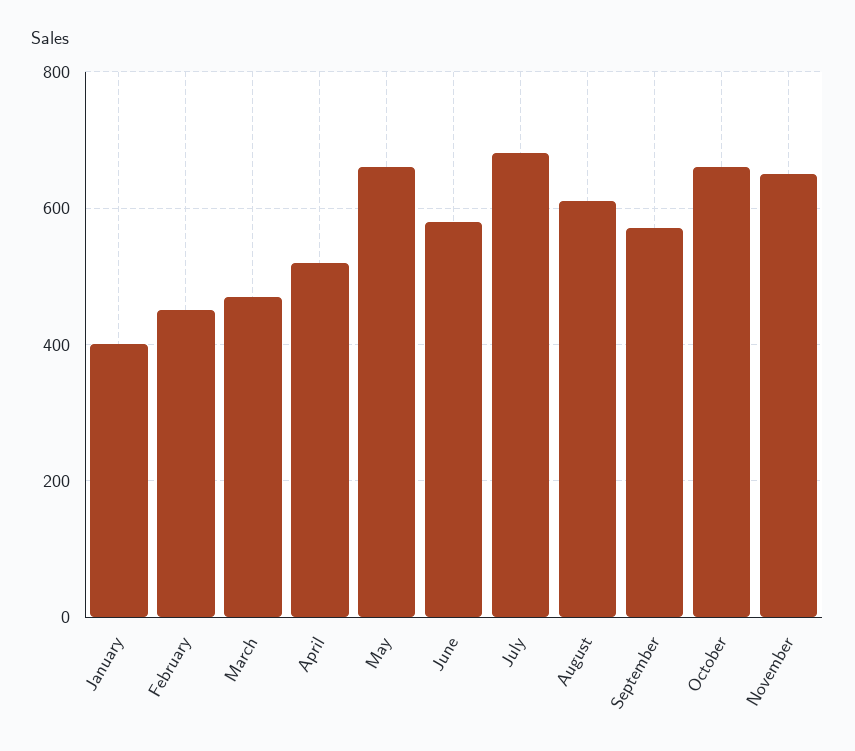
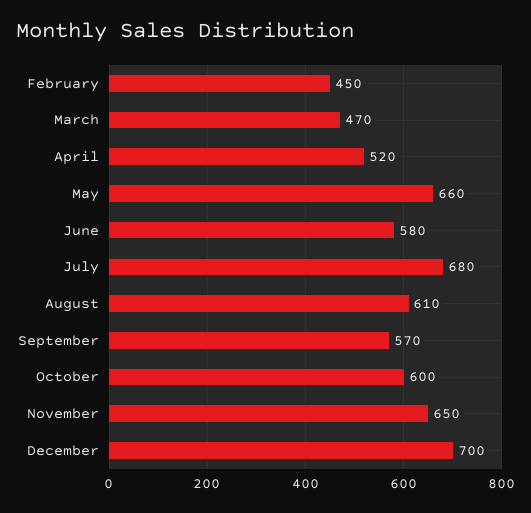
January: 400 -> none
October: 660 -> 600
December: none -> 700

